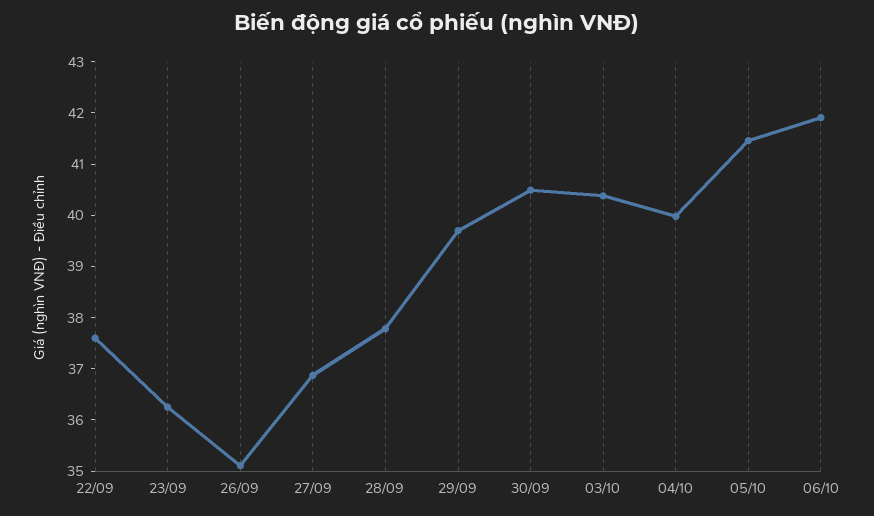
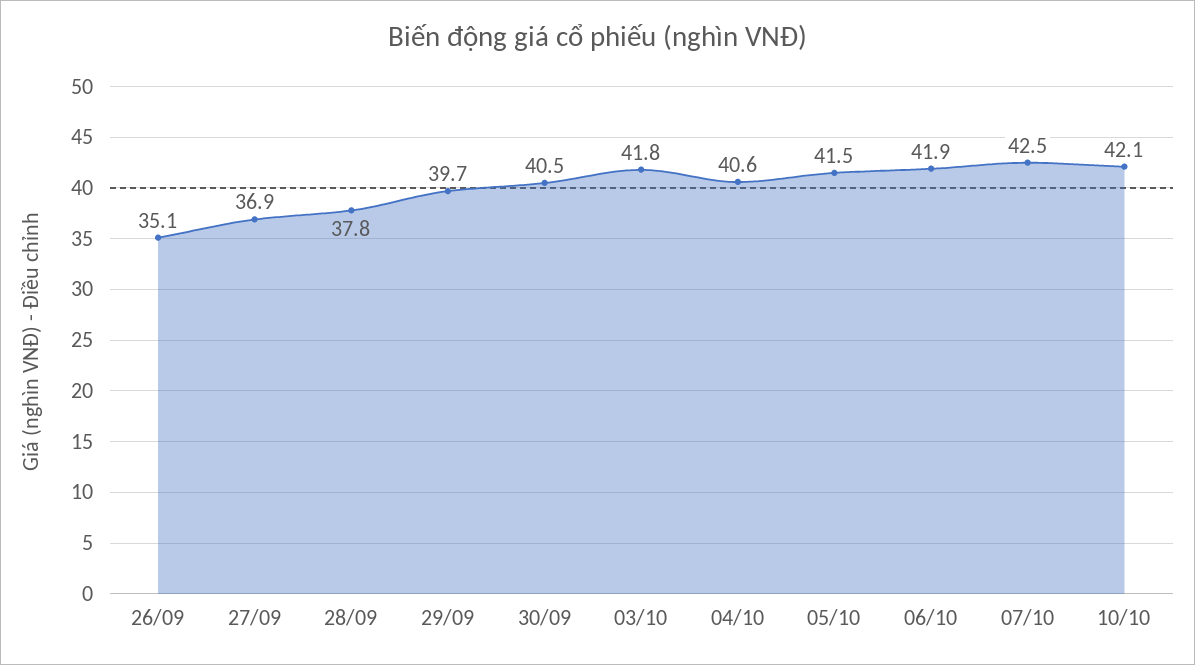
22/09: 37.6 -> none
23/09: 36.2 -> none
03/10: 40.4 -> 41.8
04/10: 40 -> 40.6
07/10: none -> 42.5
10/10: none -> 42.1

